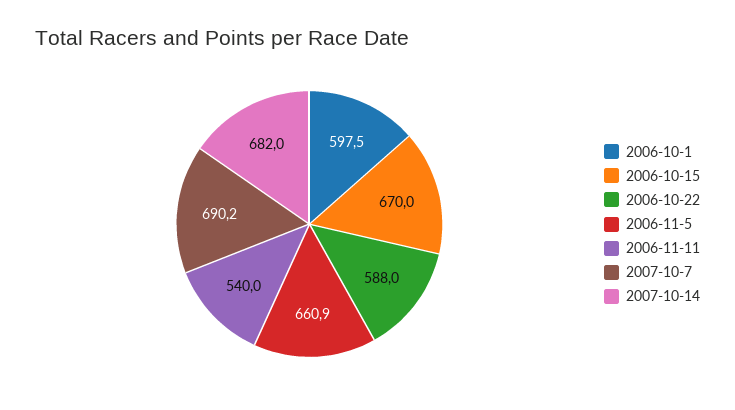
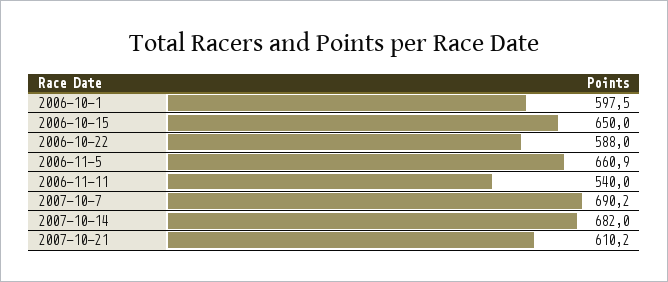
2006-10-15: 670 -> 650
2007-10-21: none -> 610.2

